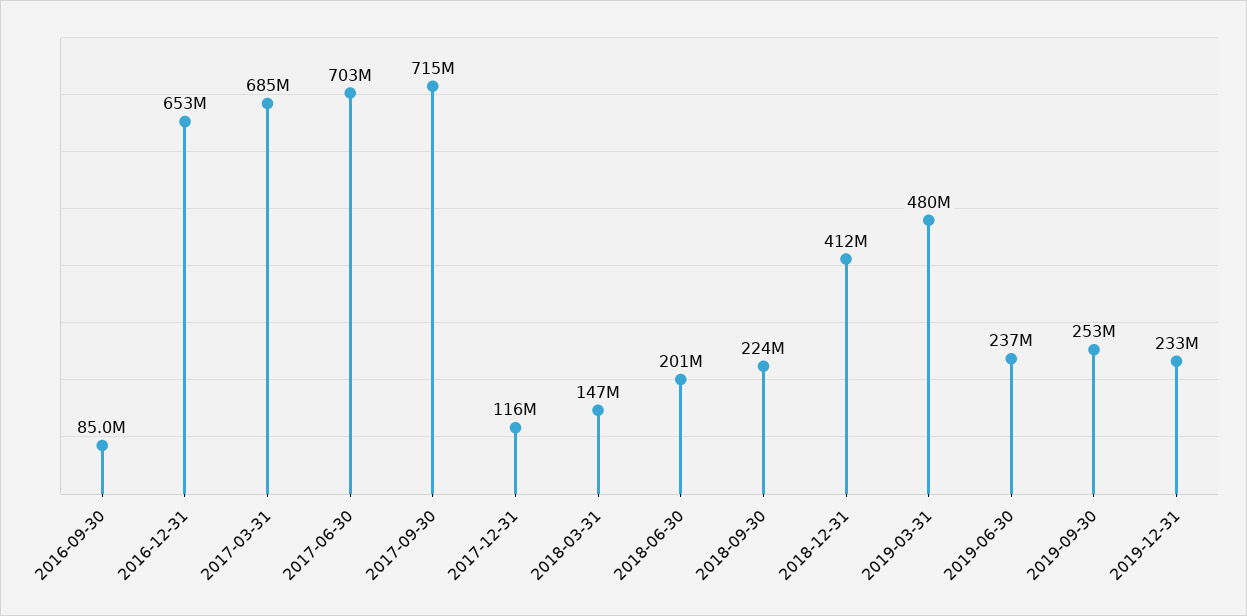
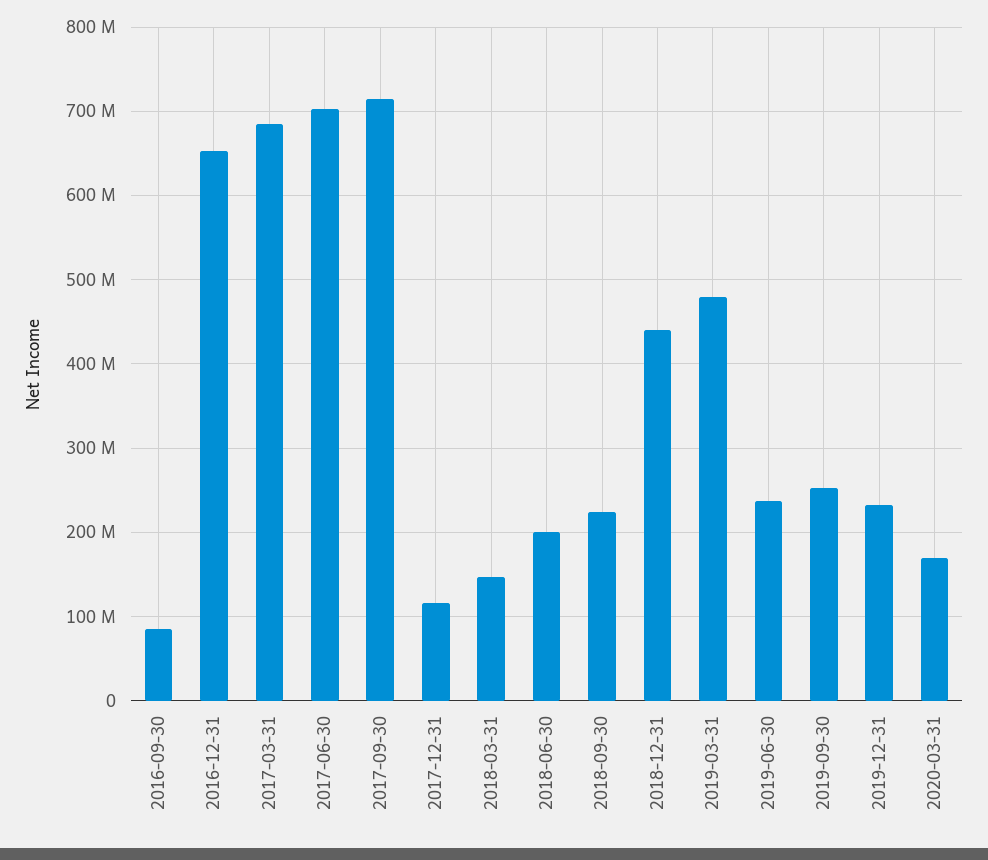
2018-12-31: 412000000 -> 440000000
2020-03-31: none -> 170000000

